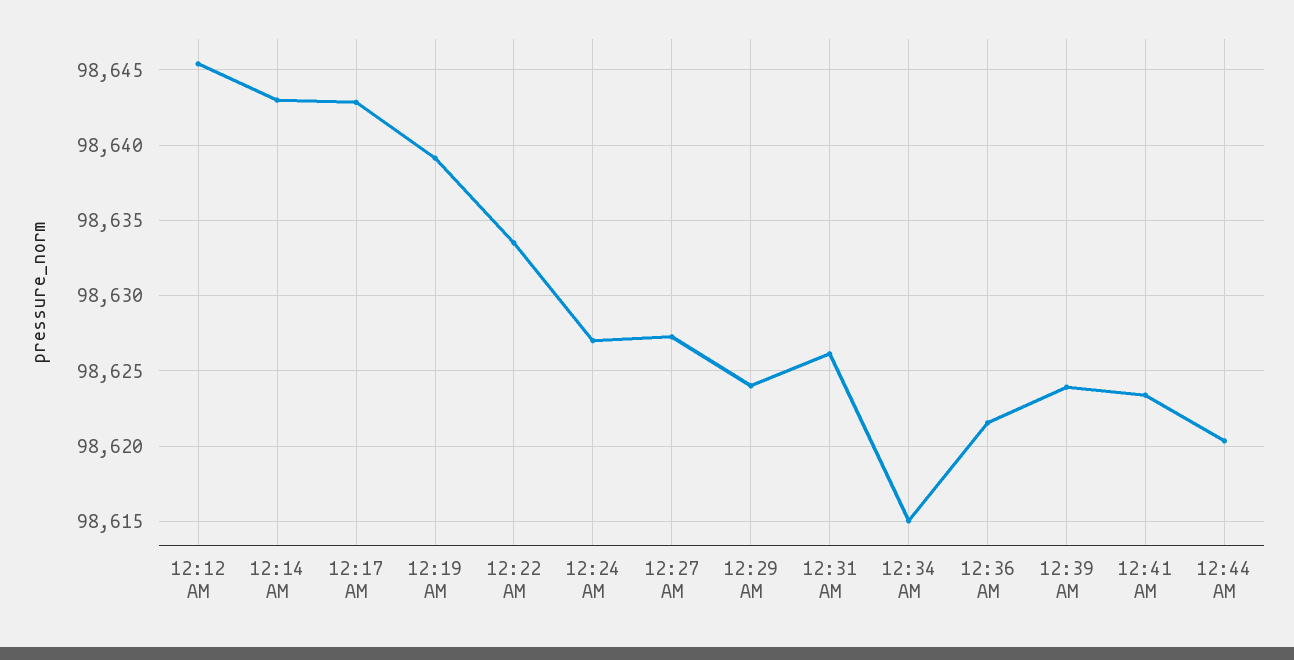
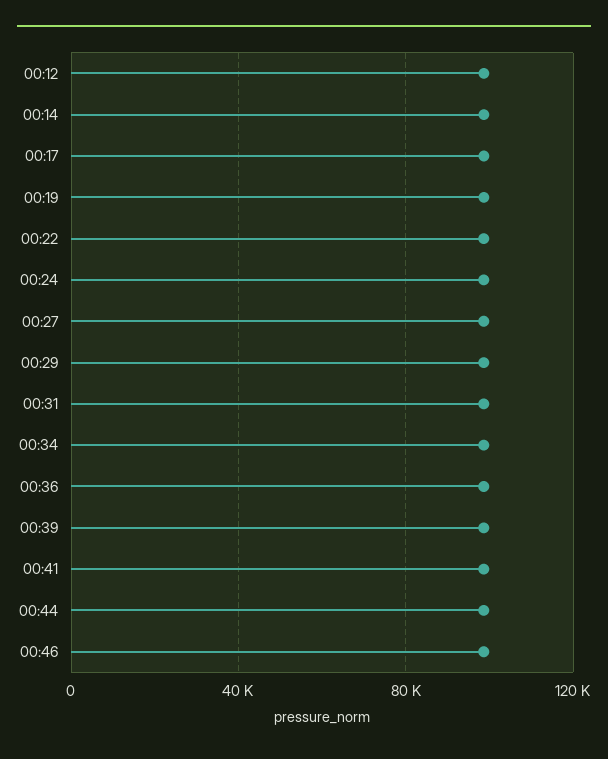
00:46: none -> 100000

